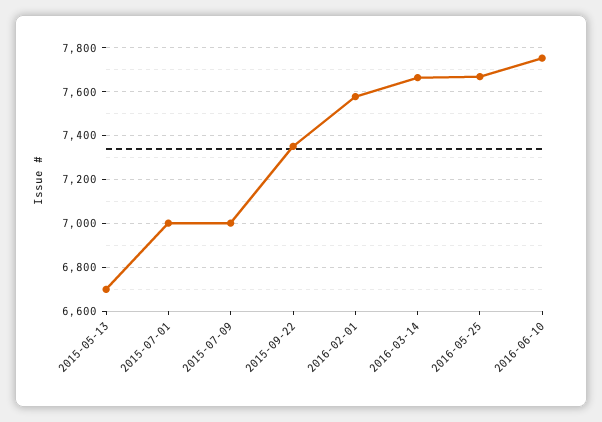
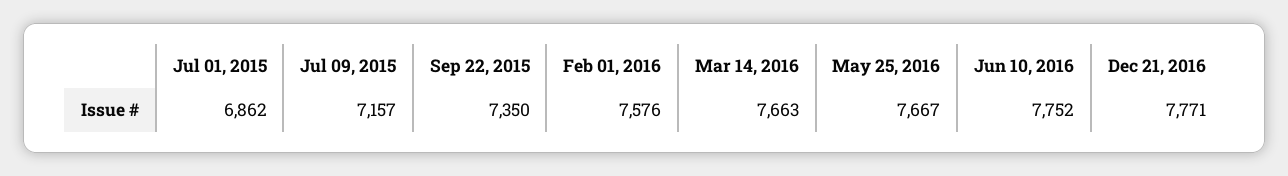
2015-05-13: 6700 -> none
2015-07-01: 7000 -> 6862
2015-07-09: 7000 -> 7157
Dec 21, 2016: none -> 7771

